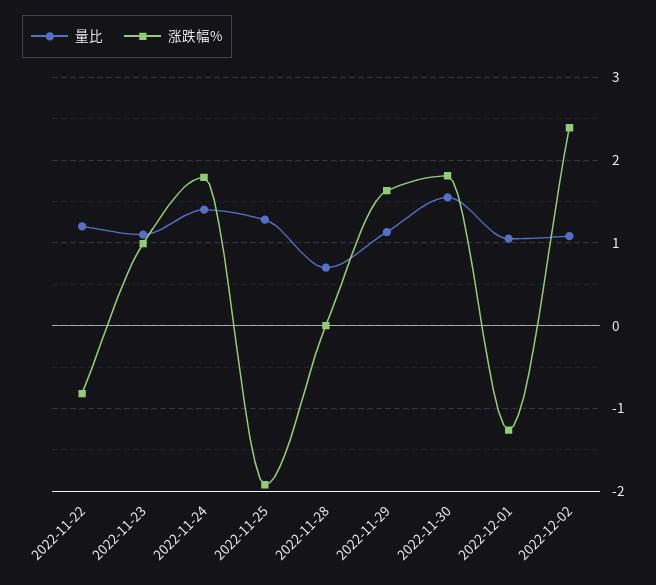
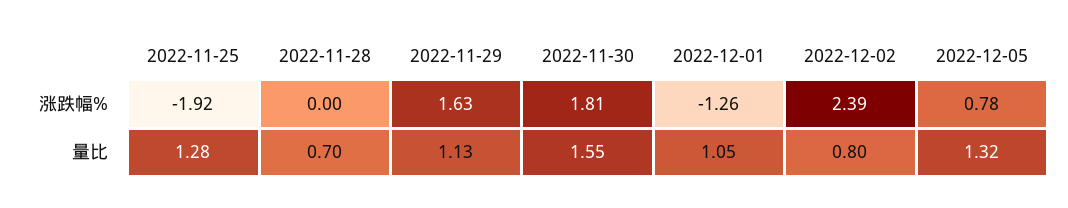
量比, 2022-11-22: 1.2 -> none
涨跌幅%, 2022-11-22: -0.8 -> none
量比, 2022-11-23: 1.1 -> none
涨跌幅%, 2022-11-23: 1 -> none
量比, 2022-11-24: 1.4 -> none
涨跌幅%, 2022-11-24: 1.8 -> none
量比, 2022-12-02: 1.1 -> 0.8
涨跌幅%, 2022-12-05: none -> 0.78
量比, 2022-12-05: none -> 1.32

